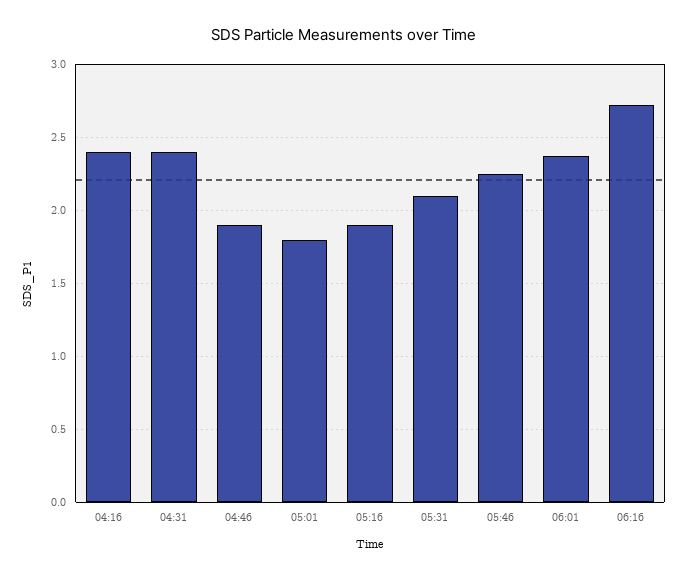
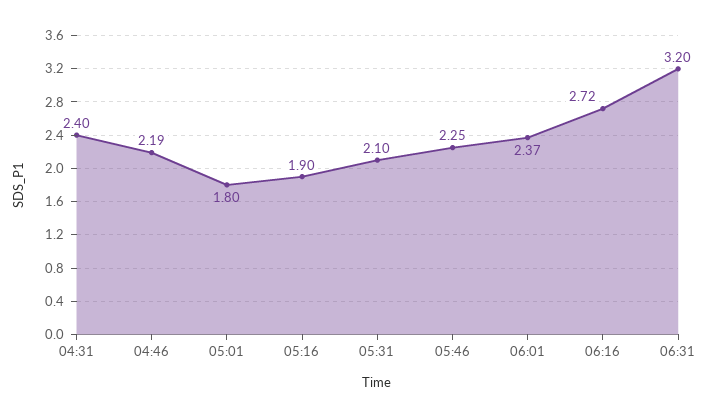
04:16: 2.4 -> none
04:46: 1.9 -> 2.19
06:31: none -> 3.2

